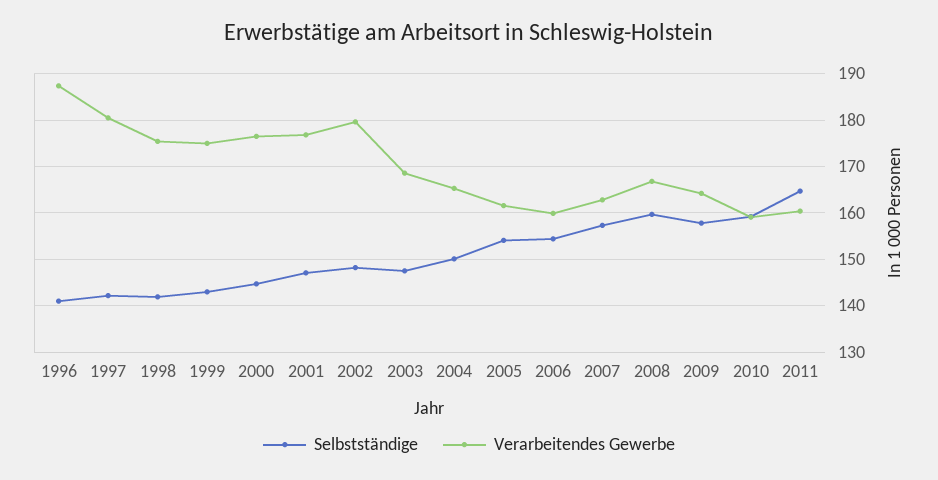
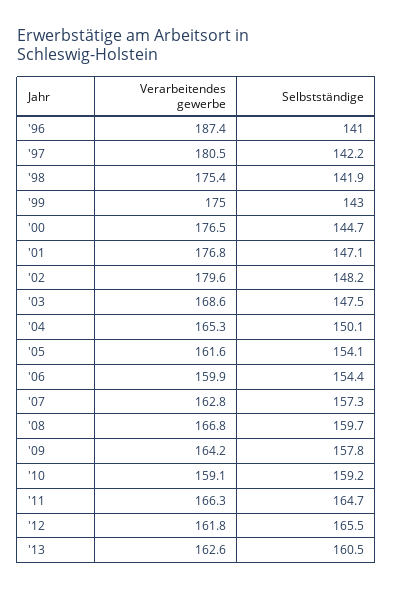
Verarbeitendes Gewerbe, 2011: 160 -> 166.3
Verarbeitendes Gewerbe, '12: none -> 161.8
Selbstständige, '12: none -> 165.5
Verarbeitendes Gewerbe, '13: none -> 162.6
Selbstständige, '13: none -> 160.5

